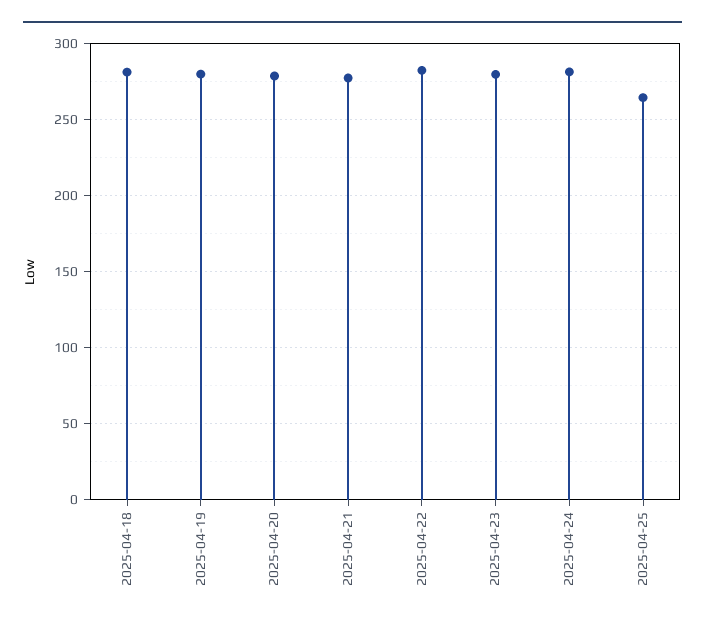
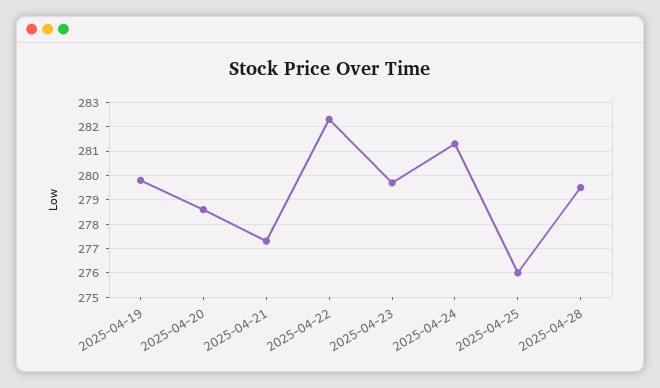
2025-04-18: 280 -> none
2025-04-25: 265 -> 276
2025-04-28: none -> 279.5

